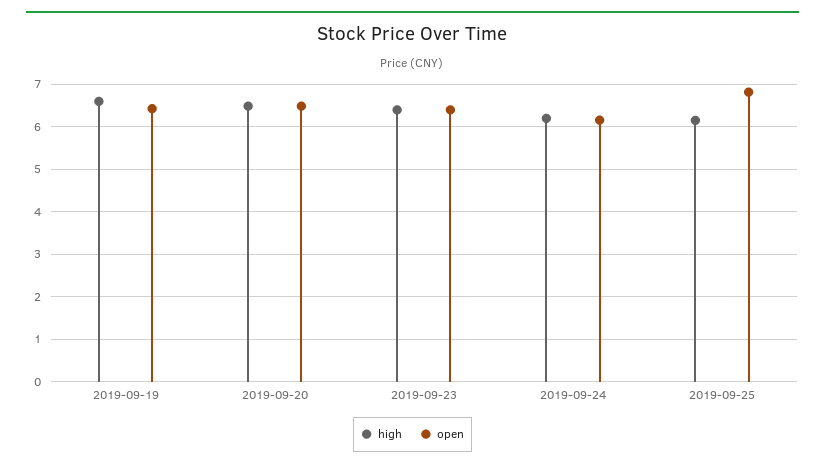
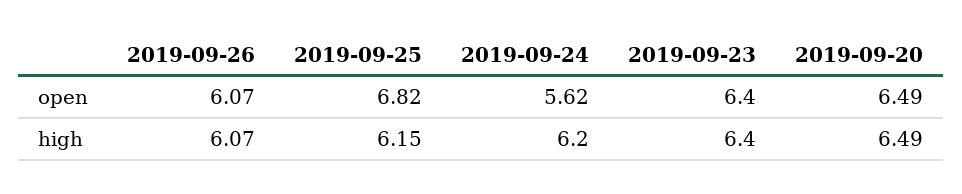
high, 2019-09-19: 6.6 -> none
open, 2019-09-19: 6.4 -> none
open, 2019-09-24: 6.2 -> 5.62
open, 2019-09-26: none -> 6.07
high, 2019-09-26: none -> 6.07

